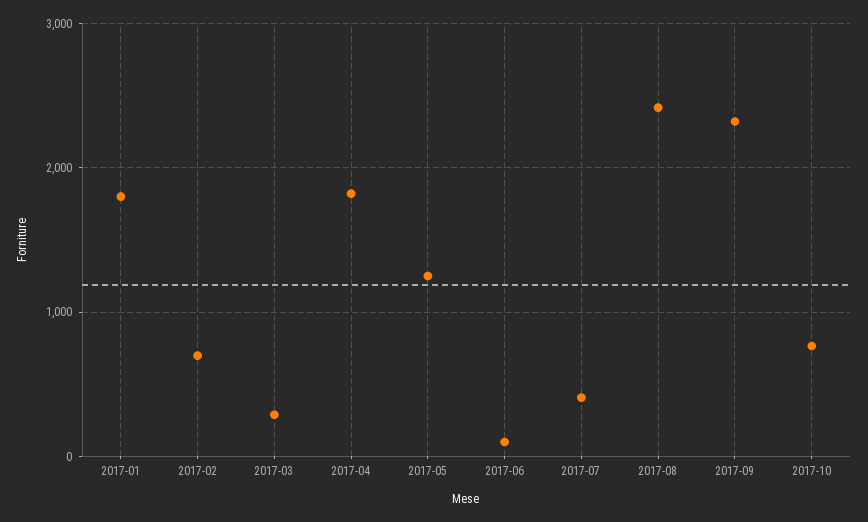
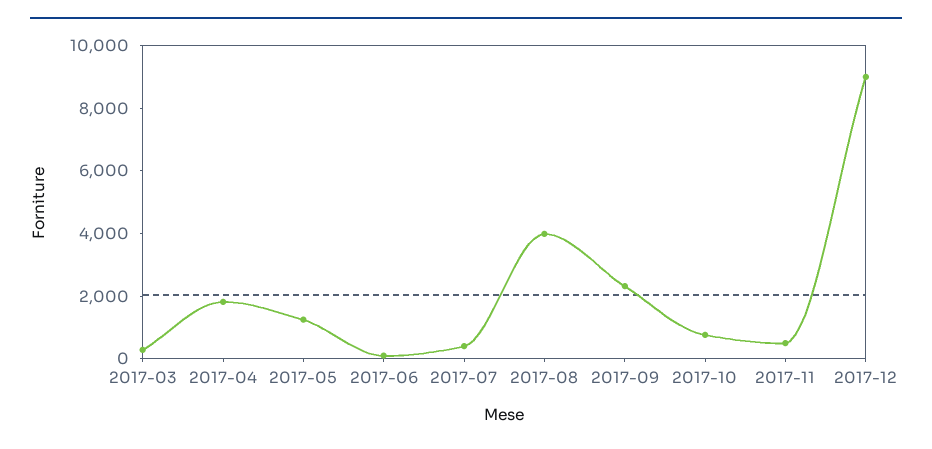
2017-01: 1800 -> none
2017-02: 700 -> none
2017-08: 2400 -> 4000
2017-11: none -> 500
2017-12: none -> 9000

